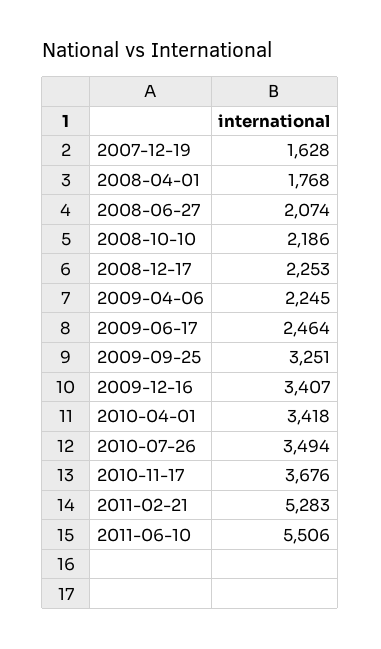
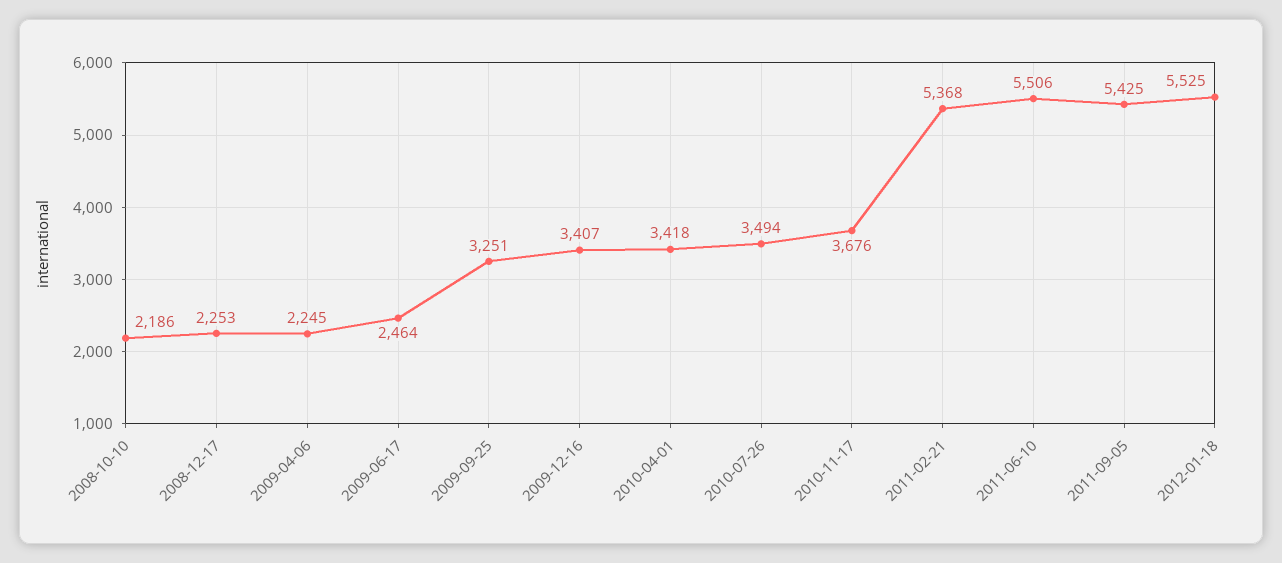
2007-12-19: 1628 -> none
2008-04-01: 1768 -> none
2008-06-27: 2074 -> none
2011-02-21: 5283 -> 5368
2011-09-05: none -> 5425
2012-01-18: none -> 5525

